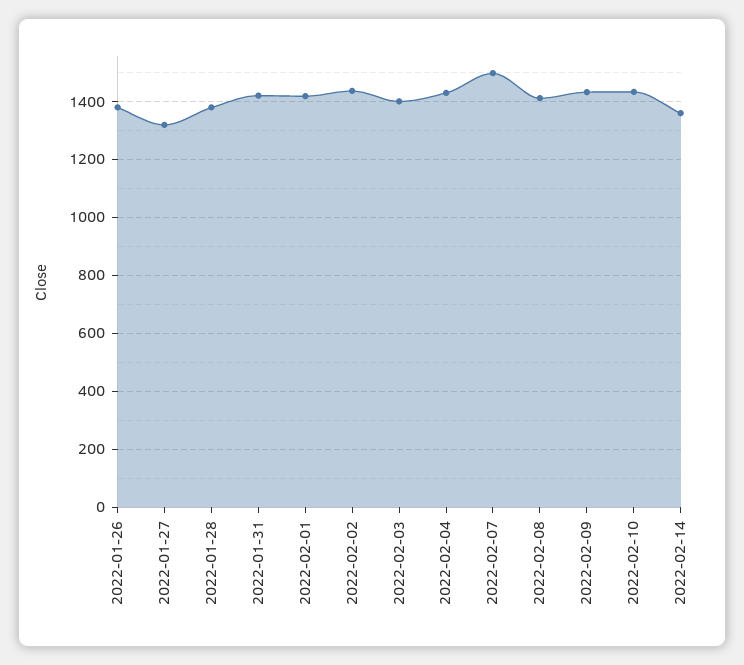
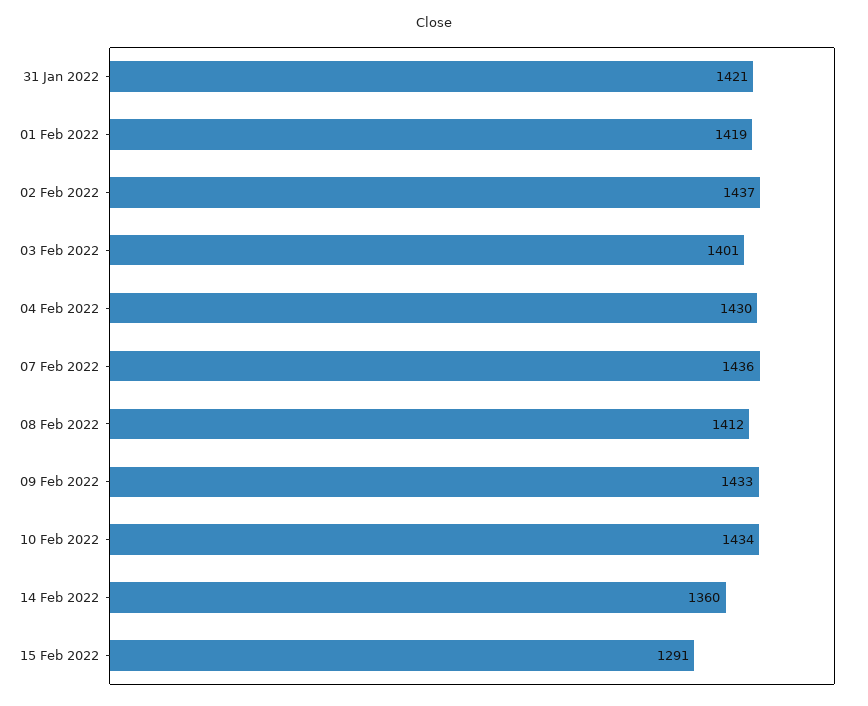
2022-01-26: 1375 -> none
2022-01-27: 1325 -> none
2022-01-28: 1375 -> none
2022-02-07: 1500 -> 1436
15 Feb 2022: none -> 1291

